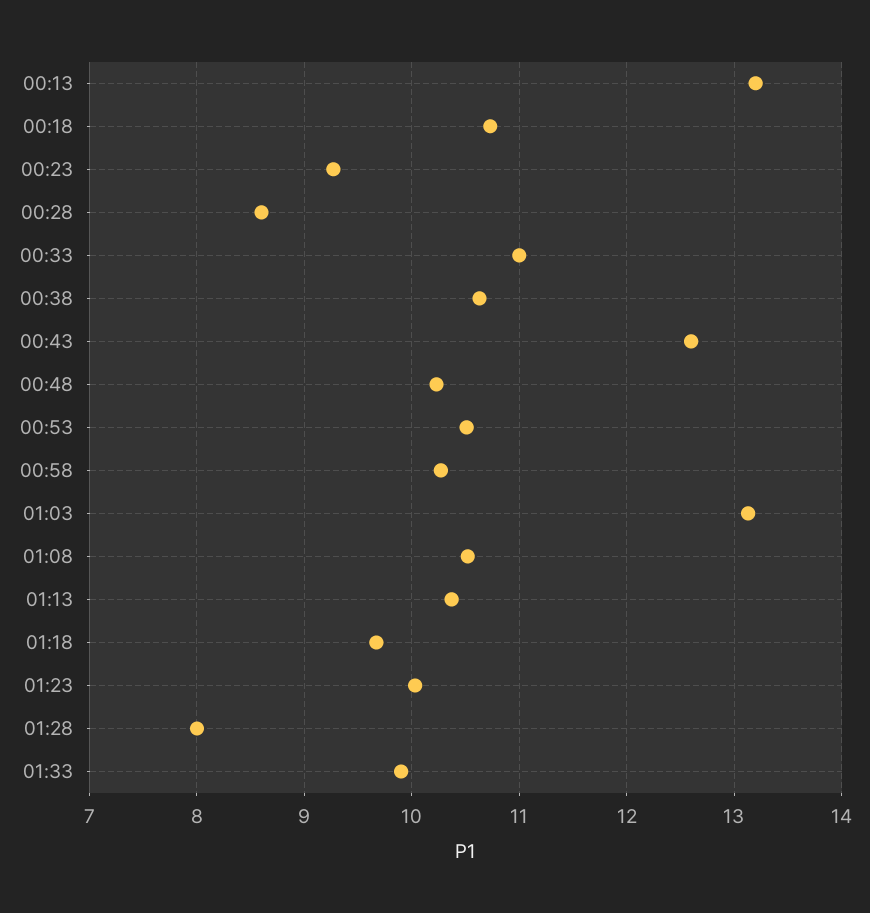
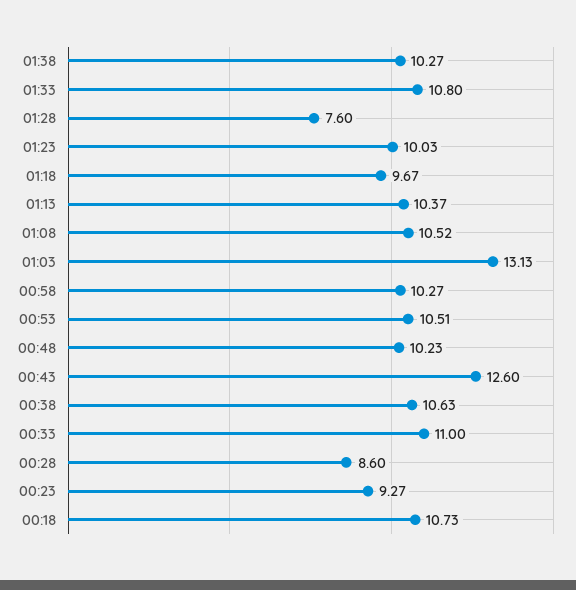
00:13: 13.2 -> none
01:28: 8 -> 7.6
01:33: 9.9 -> 10.8
01:38: none -> 10.27

